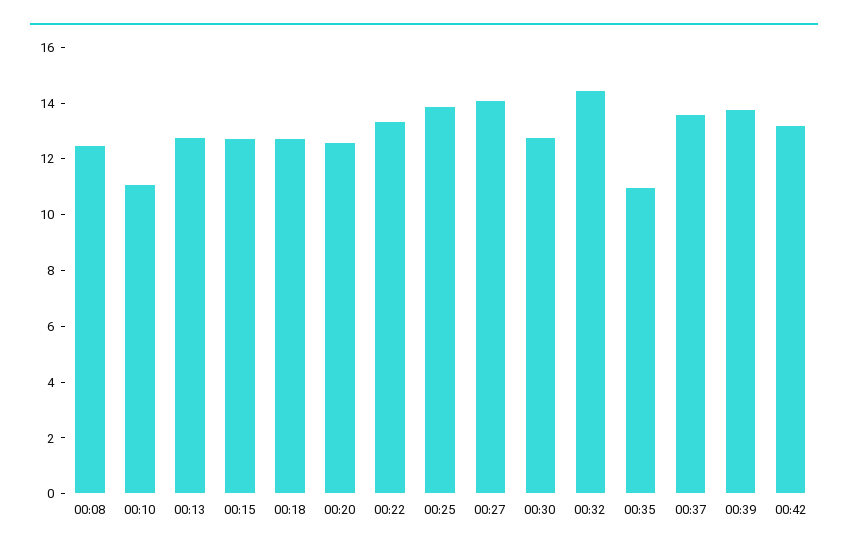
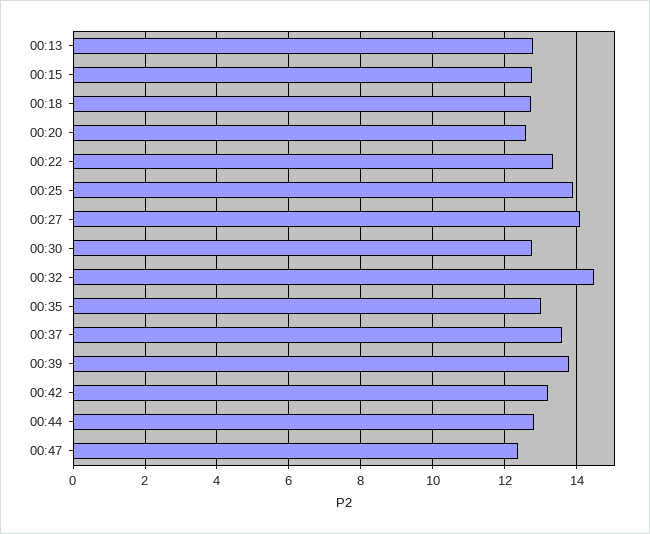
00:08: 12.5 -> none
00:10: 11 -> none
00:35: 11 -> 13
00:44: none -> 12.8
00:47: none -> 12.4

